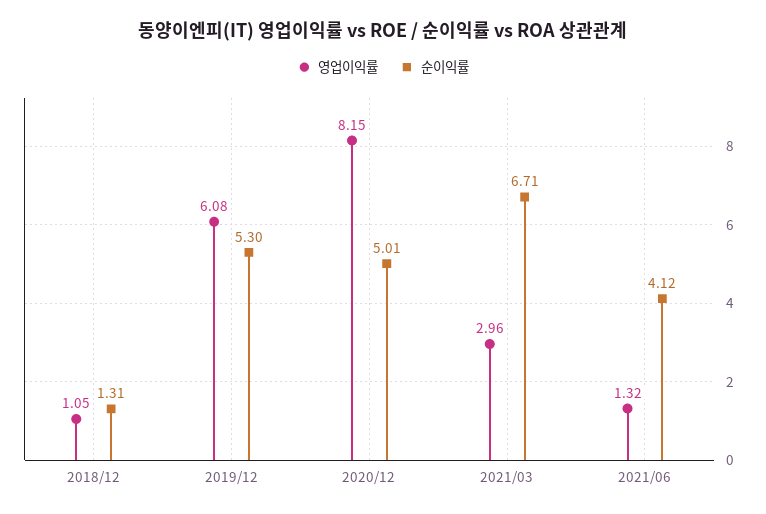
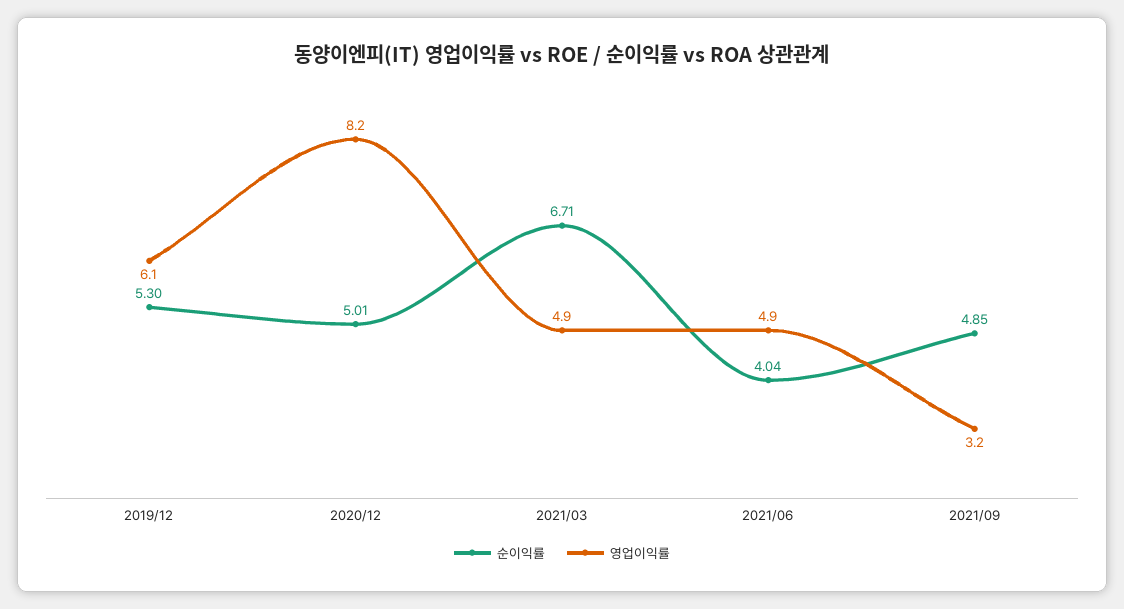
영업이익률, 2018/12: 1.05 -> none
순이익률, 2018/12: 1.31 -> none
영업이익률, 2021/03: 2.96 -> 4.9
영업이익률, 2021/06: 1.32 -> 4.9
순이익률, 2021/06: 4.12 -> 4.04
순이익률, 2021/09: none -> 4.85
영업이익률, 2021/09: none -> 3.2

